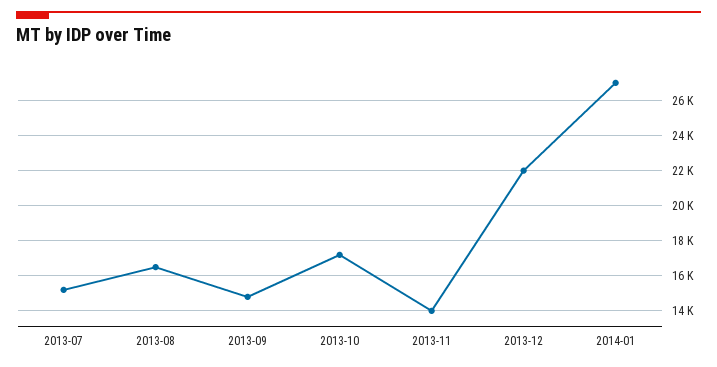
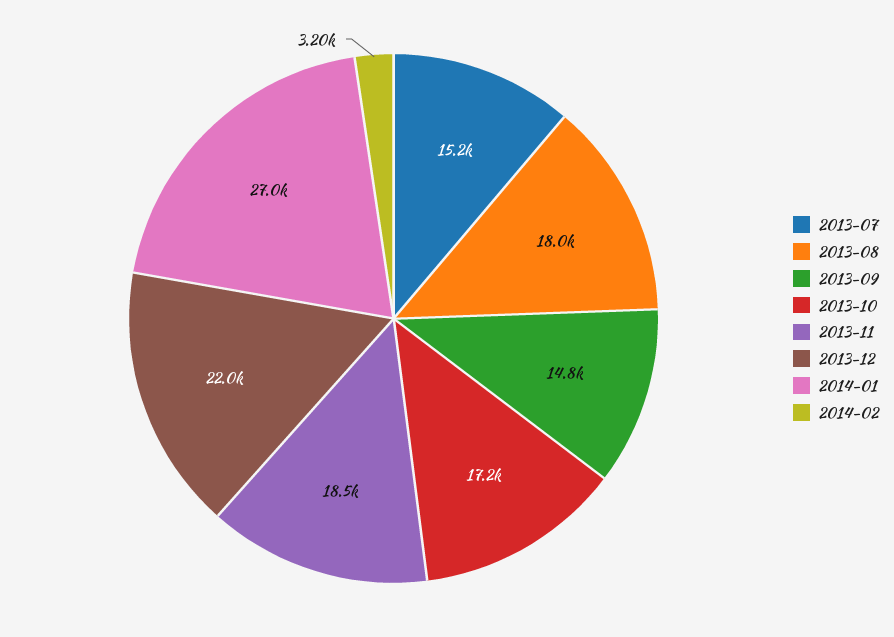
2013-08: 16500 -> 18000
2013-11: 14000 -> 18500
2014-02: none -> 3200

